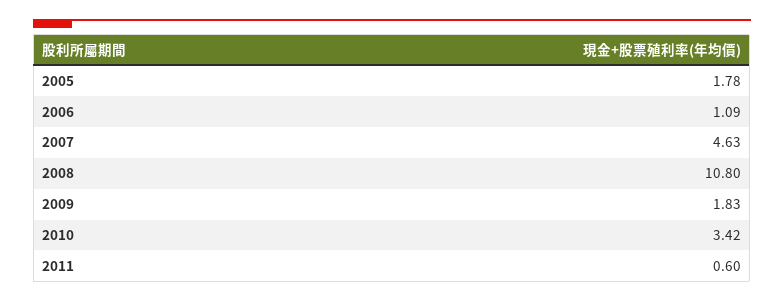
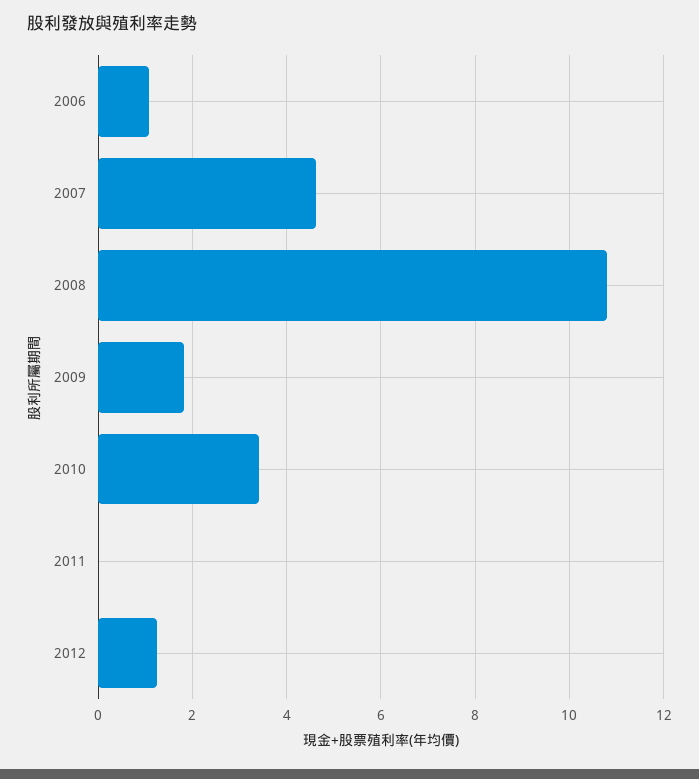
2005: 1.78 -> none
2011: 0.6 -> 0
2012: none -> 1.2

